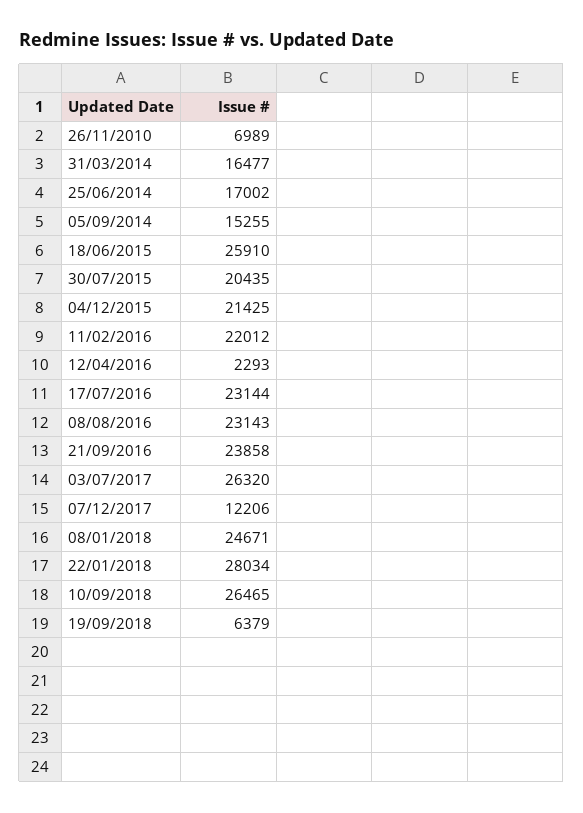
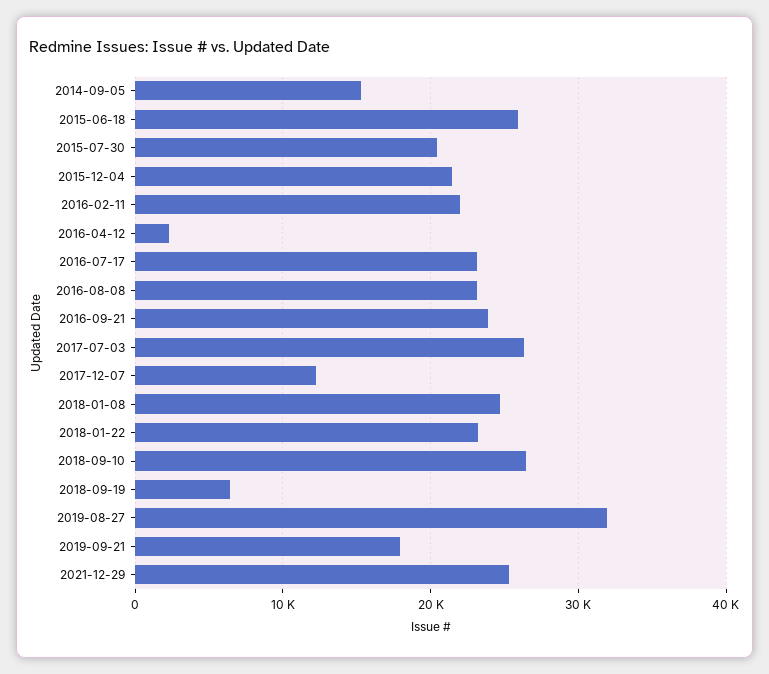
26/11/2010: 6989 -> none
31/03/2014: 16477 -> none
25/06/2014: 17002 -> none
22/01/2018: 28034 -> 23000
2019-08-27: none -> 32000
2019-09-21: none -> 18000
2021-12-29: none -> 25000

